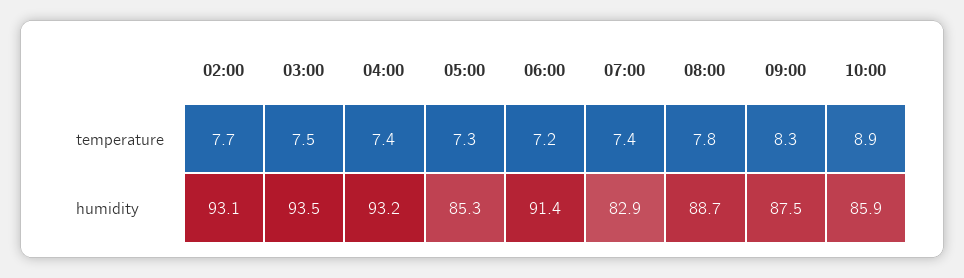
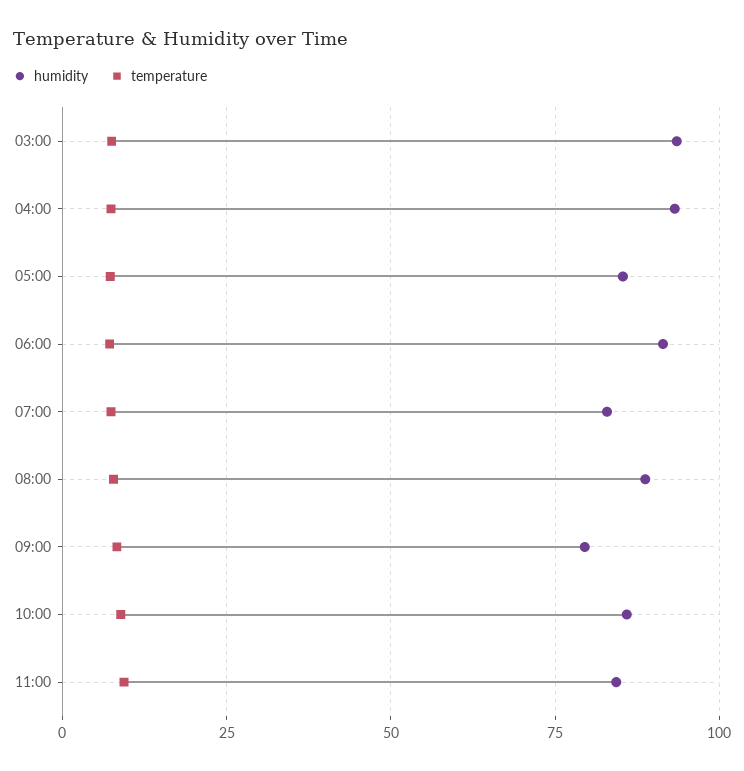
temperature, 02:00: 7.7 -> none
humidity, 02:00: 93.1 -> none
humidity, 09:00: 87.5 -> 80
humidity, 11:00: none -> 85
temperature, 11:00: none -> 10

